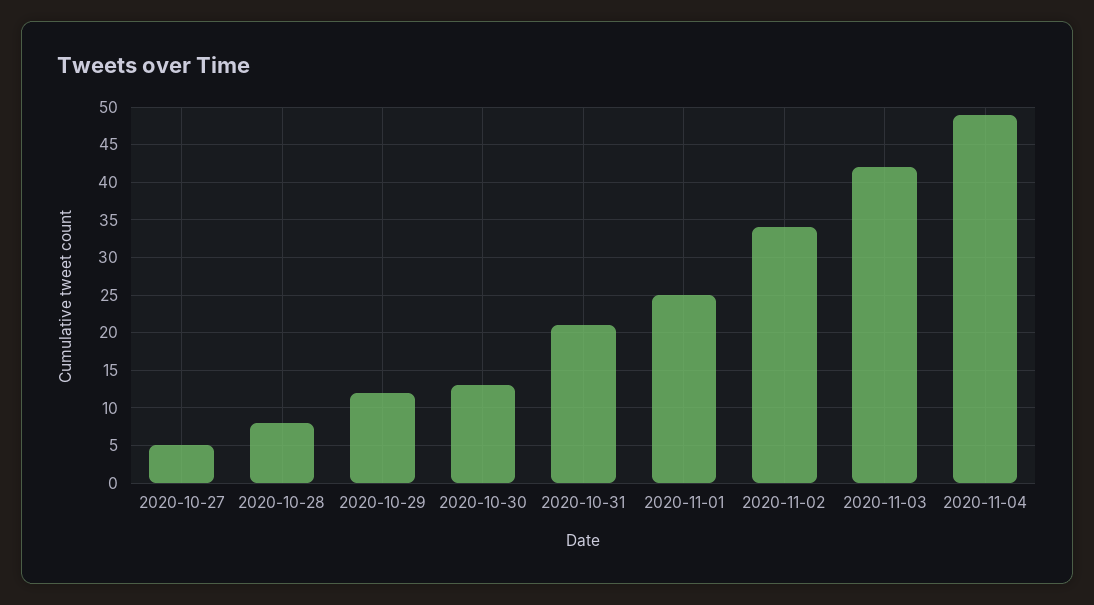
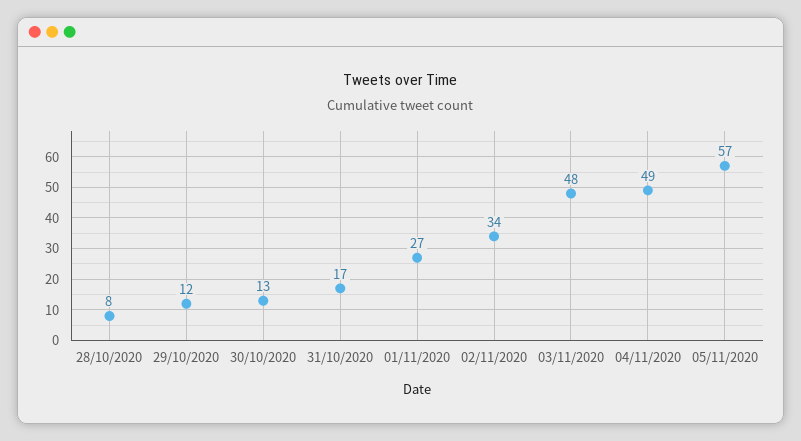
2020-10-27: 5 -> none
2020-10-31: 21 -> 17
2020-11-01: 25 -> 27
2020-11-03: 42 -> 48
05/11/2020: none -> 57

